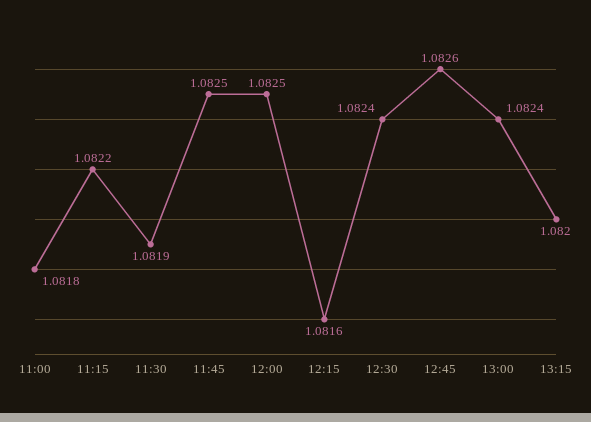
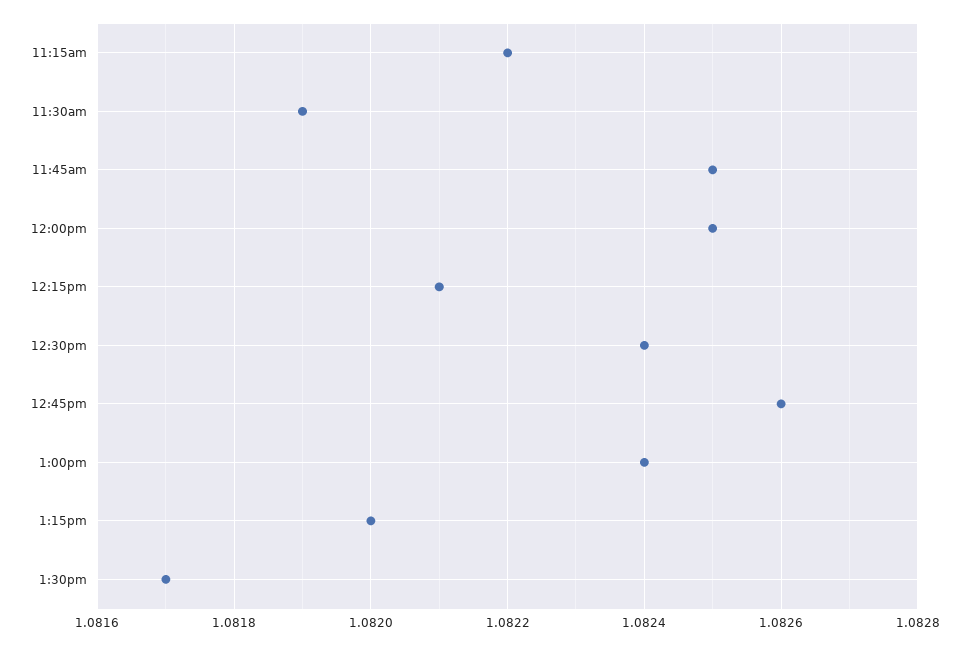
11:00: 1.0818 -> none
12:15: 1.0816 -> 1.0821
1:30pm: none -> 1.0817

